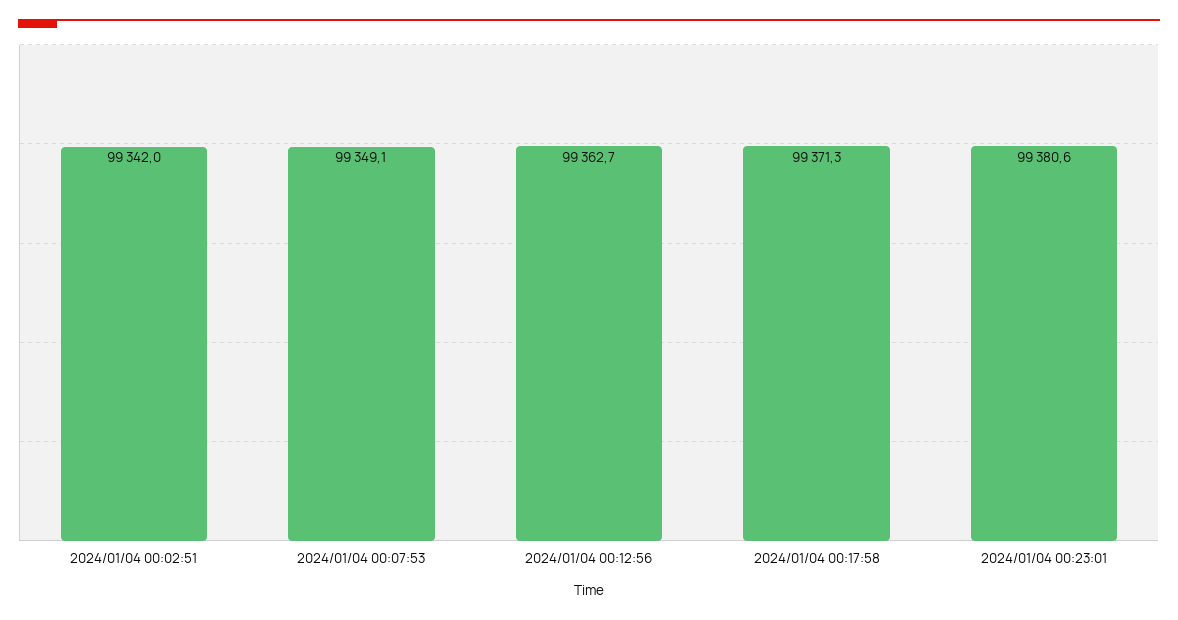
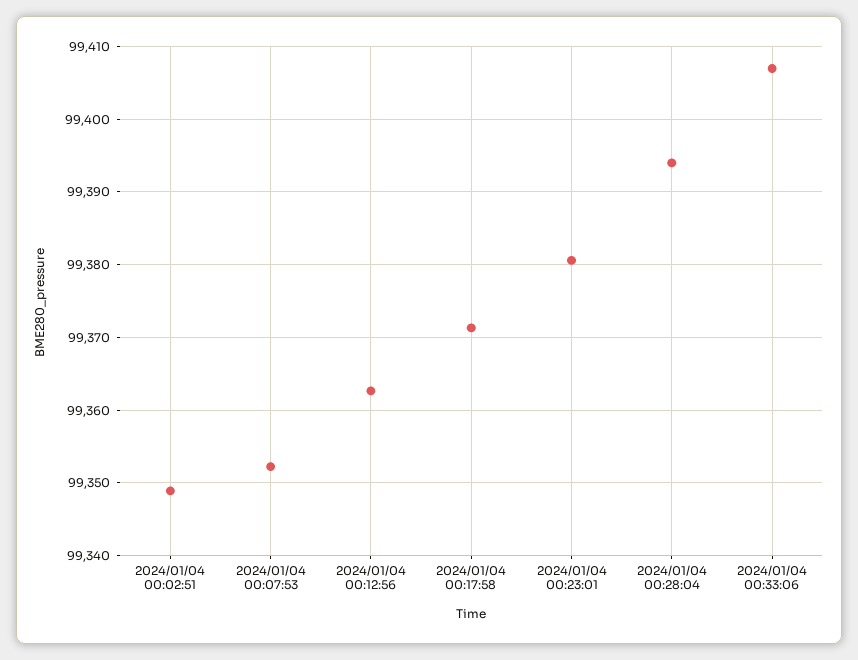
2024/01/04 00:02:51: 99342 -> 99349
2024/01/04 00:07:53: 99349.1 -> 99352
2024/01/04 00:28:04: none -> 99394
2024/01/04 00:33:06: none -> 99407

